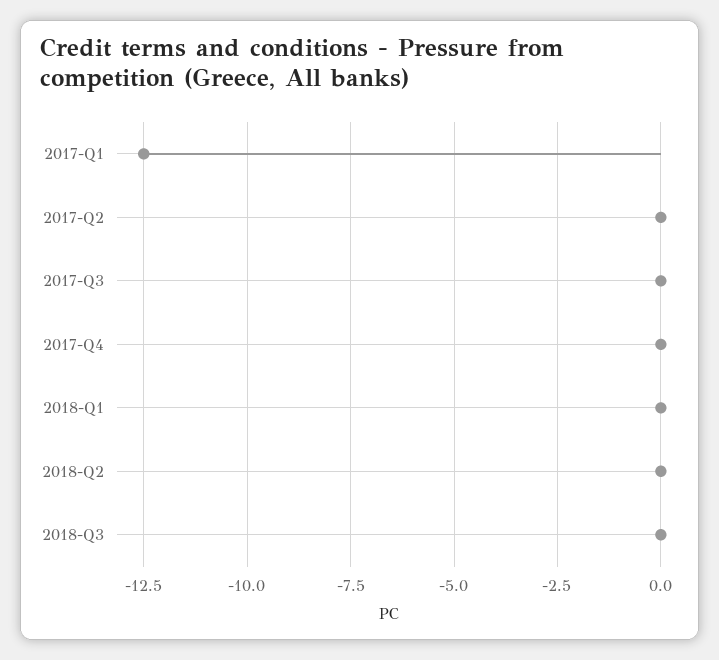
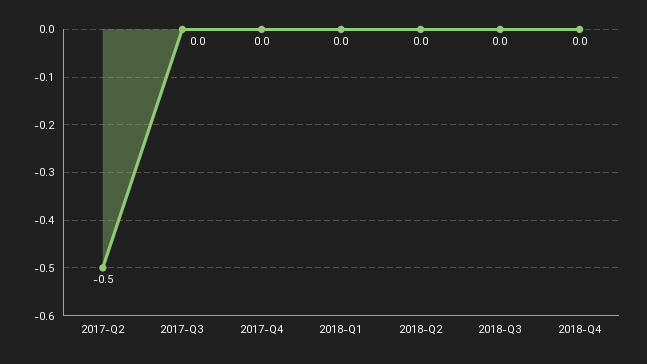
2017-Q1: -12.5 -> none
2017-Q2: 0 -> -0.5
2018-Q4: none -> 0

